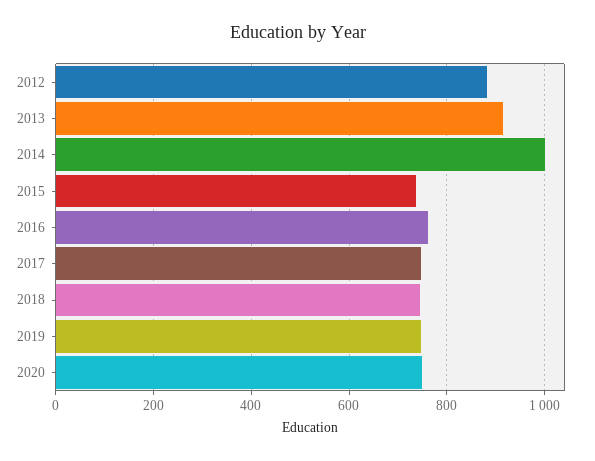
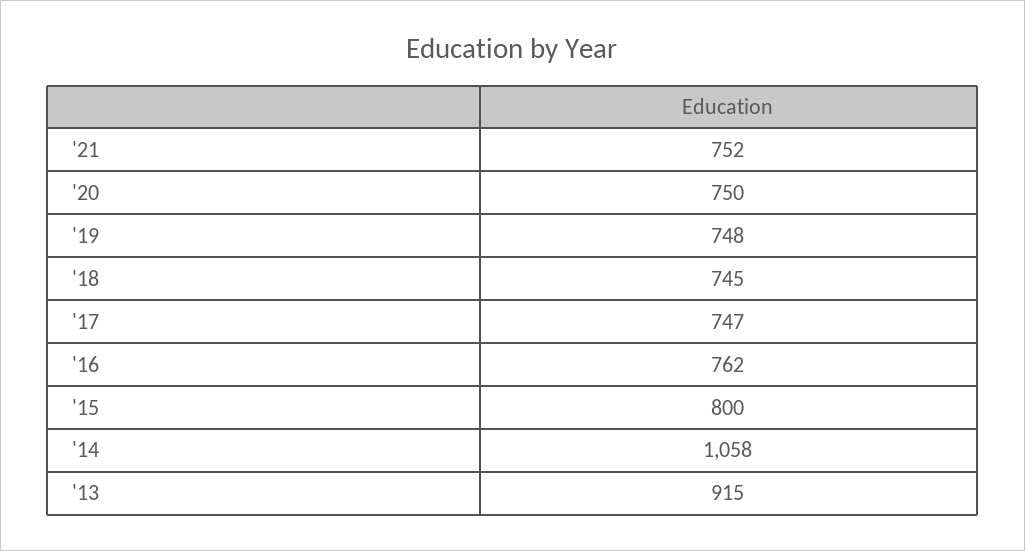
2012: 880 -> none
2014: 1000 -> 1058
2015: 740 -> 800
'21: none -> 752

